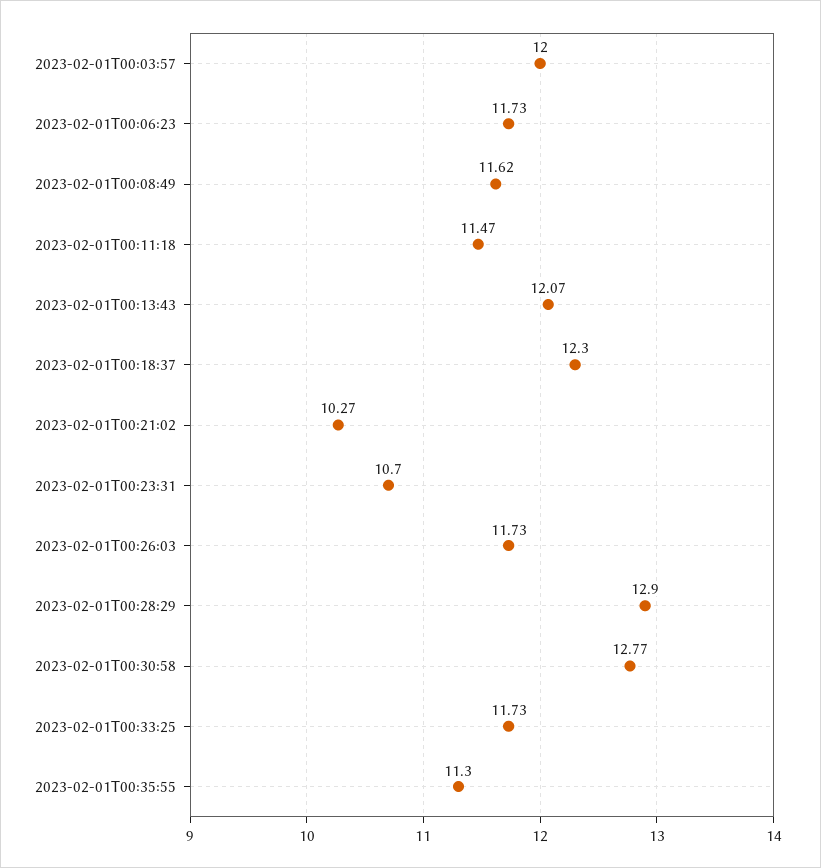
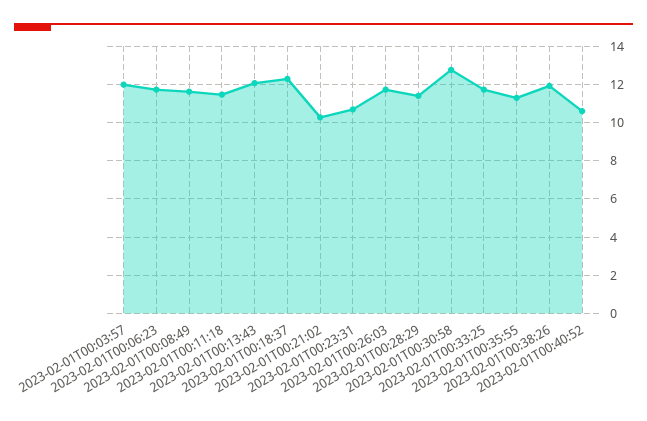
2023-02-01T00:28:29: 12.9 -> 11.5
2023-02-01T00:38:26: none -> 12
2023-02-01T00:40:52: none -> 10.5

